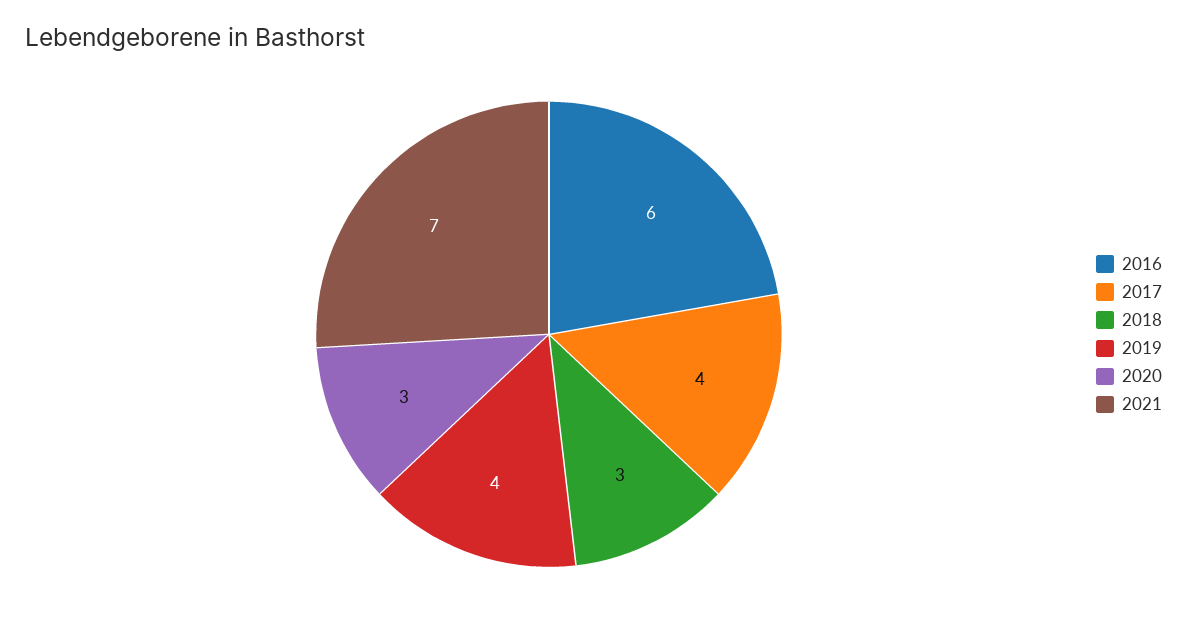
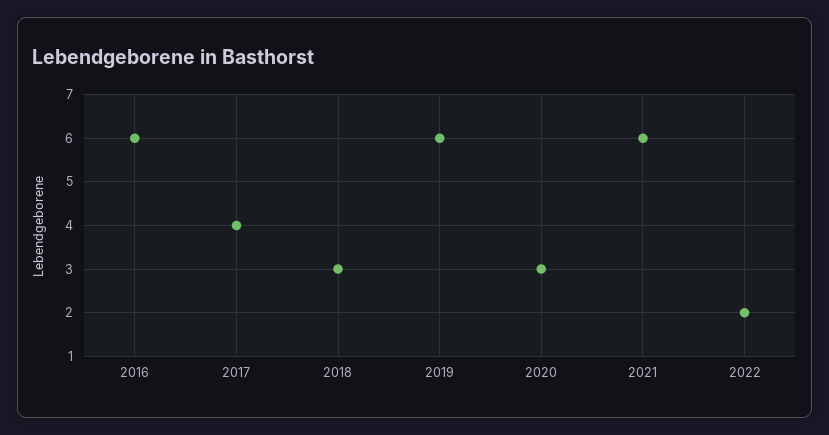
2019: 4 -> 6
2021: 7 -> 6
2022: none -> 2

